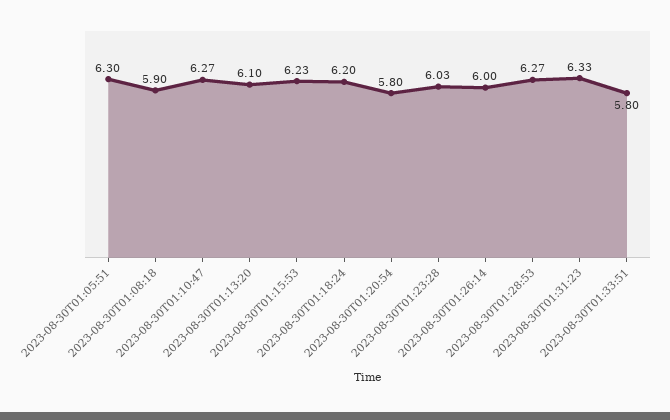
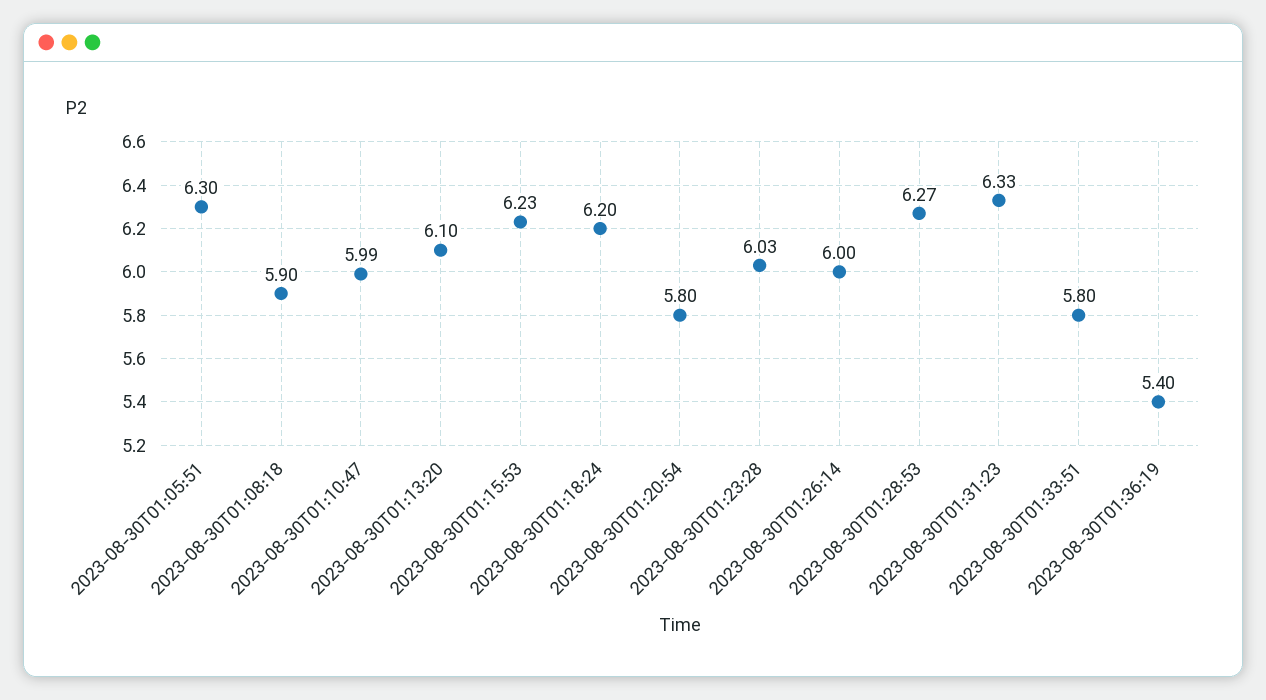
2023-08-30T01:10:47: 6.27 -> 5.99
2023-08-30T01:36:19: none -> 5.4

